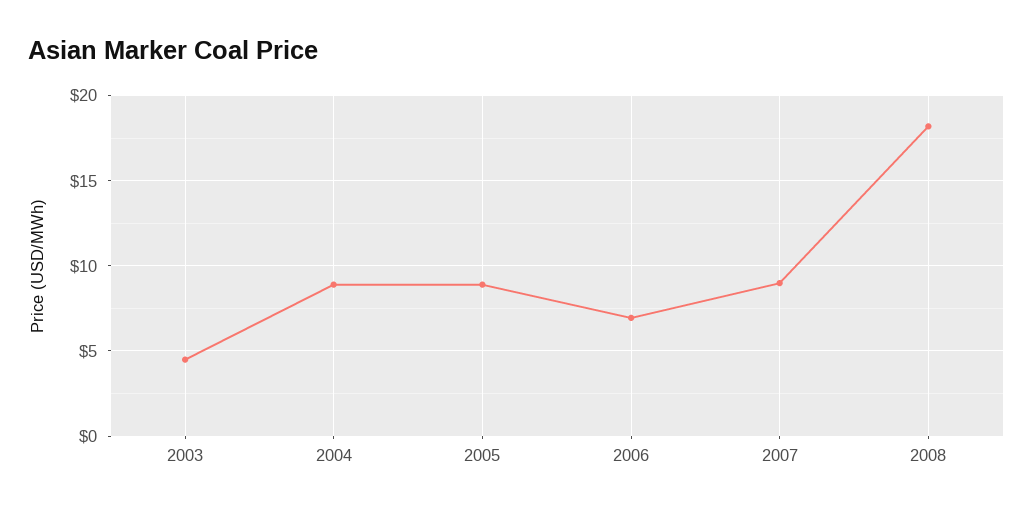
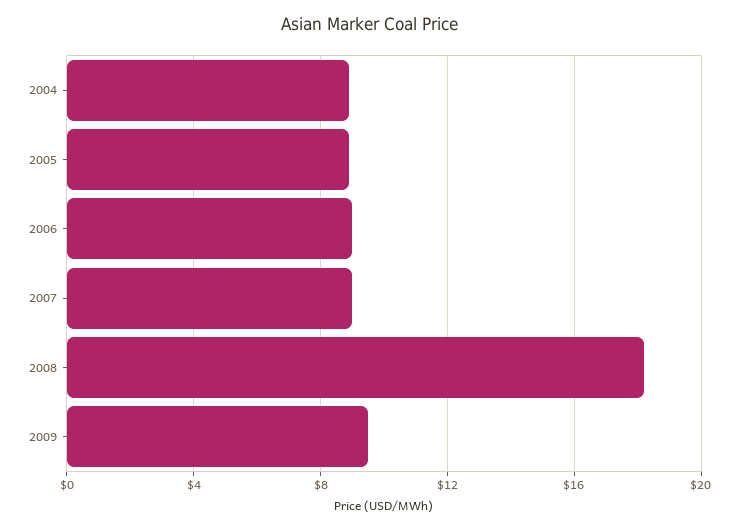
2003: 4.5 -> none
2006: 7 -> 9
2009: none -> 9.5

